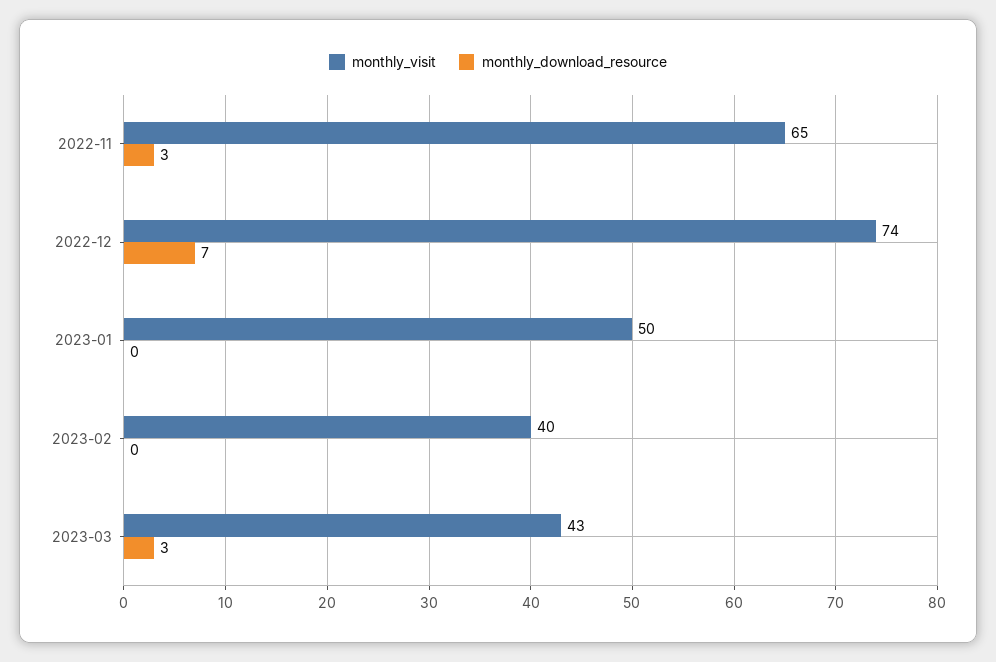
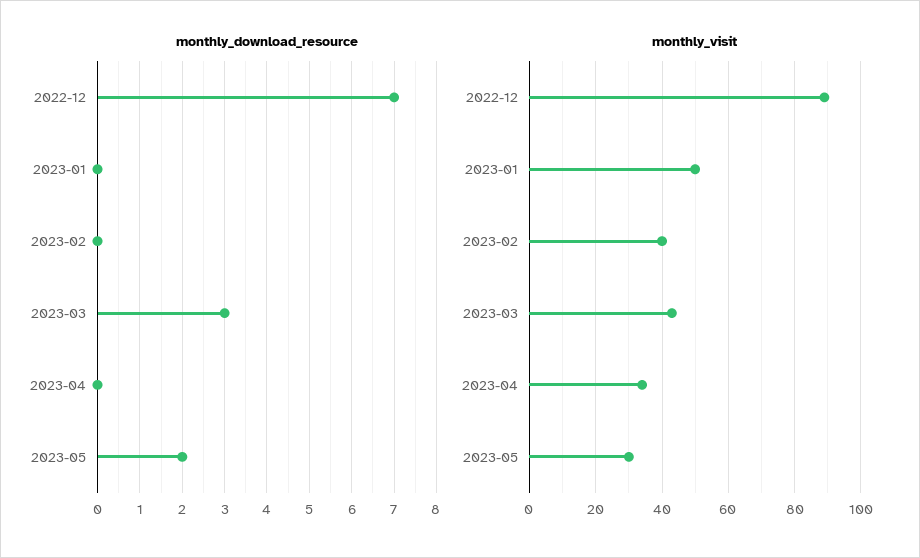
monthly_visit, 2022-11: 65 -> none
monthly_download_resource, 2022-11: 3 -> none
monthly_visit, 2022-12: 74 -> 90
monthly_download_resource, 2023-04: none -> 0
monthly_download_resource, 2023-05: none -> 2
monthly_visit, 2023-04: none -> 35
monthly_visit, 2023-05: none -> 30

